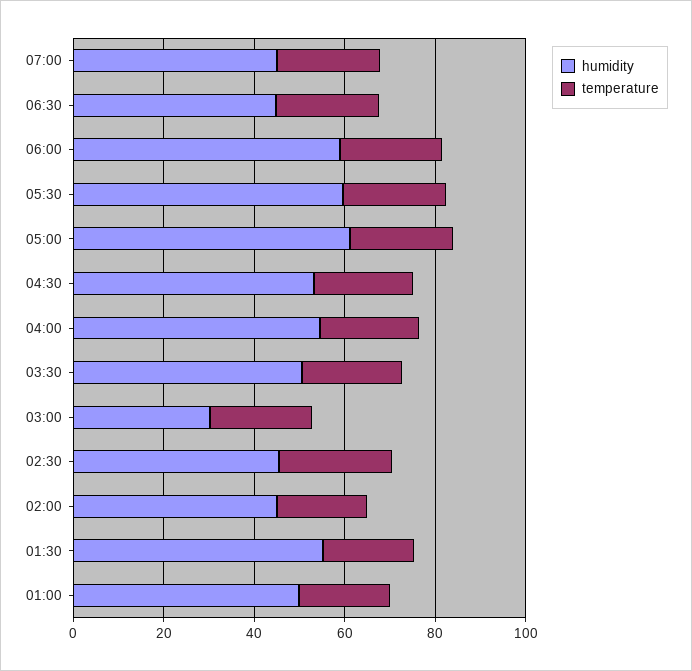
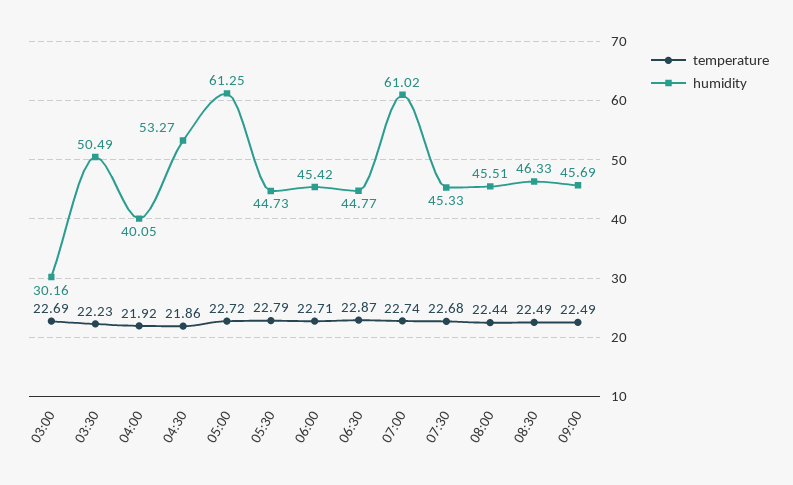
humidity, 07:00: 45 -> 61.02
humidity, 06:00: 60 -> 45.42
humidity, 05:30: 60 -> 44.73
humidity, 04:00: 55 -> 40.05
humidity, 02:30: 45 -> none
temperature, 02:30: 25 -> none
humidity, 02:00: 45 -> none
temperature, 02:00: 20 -> none
humidity, 01:30: 55 -> none
temperature, 01:30: 20 -> none
humidity, 01:00: 50 -> none
temperature, 01:00: 20 -> none
temperature, 07:30: none -> 22.68
humidity, 07:30: none -> 45.33
temperature, 08:00: none -> 22.44
humidity, 08:00: none -> 45.51
temperature, 08:30: none -> 22.49
humidity, 08:30: none -> 46.33
temperature, 09:00: none -> 22.49
humidity, 09:00: none -> 45.69

